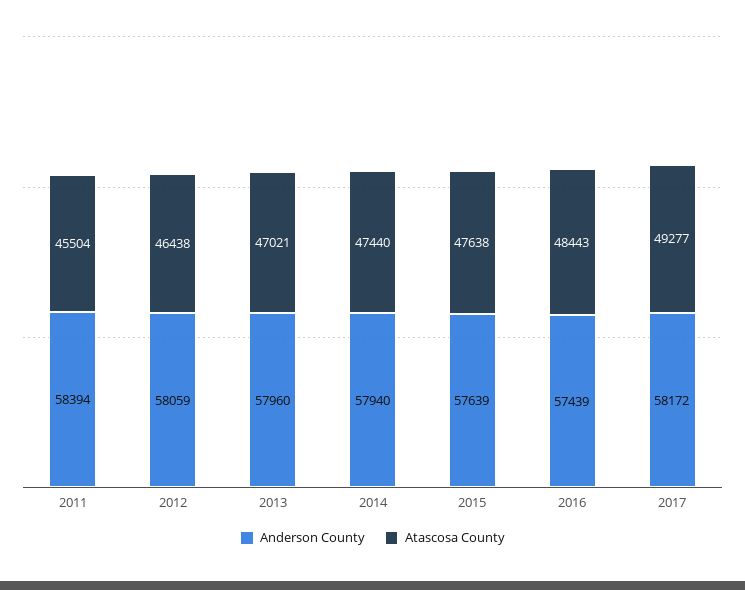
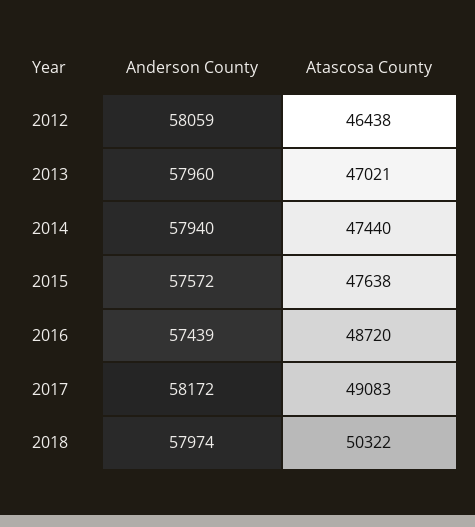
Anderson County, 2011: 58394 -> none
Atascosa County, 2011: 45504 -> none
Anderson County, 2015: 57639 -> 57572
Atascosa County, 2016: 48443 -> 48720
Atascosa County, 2017: 49277 -> 49083
Anderson County, 2018: none -> 57974
Atascosa County, 2018: none -> 50322

